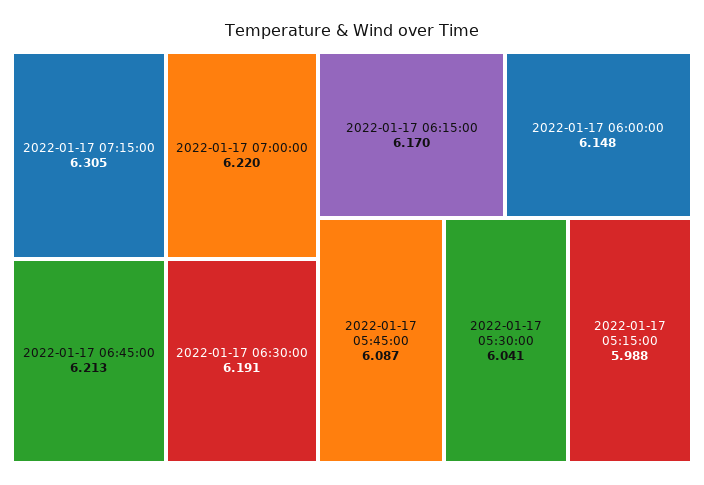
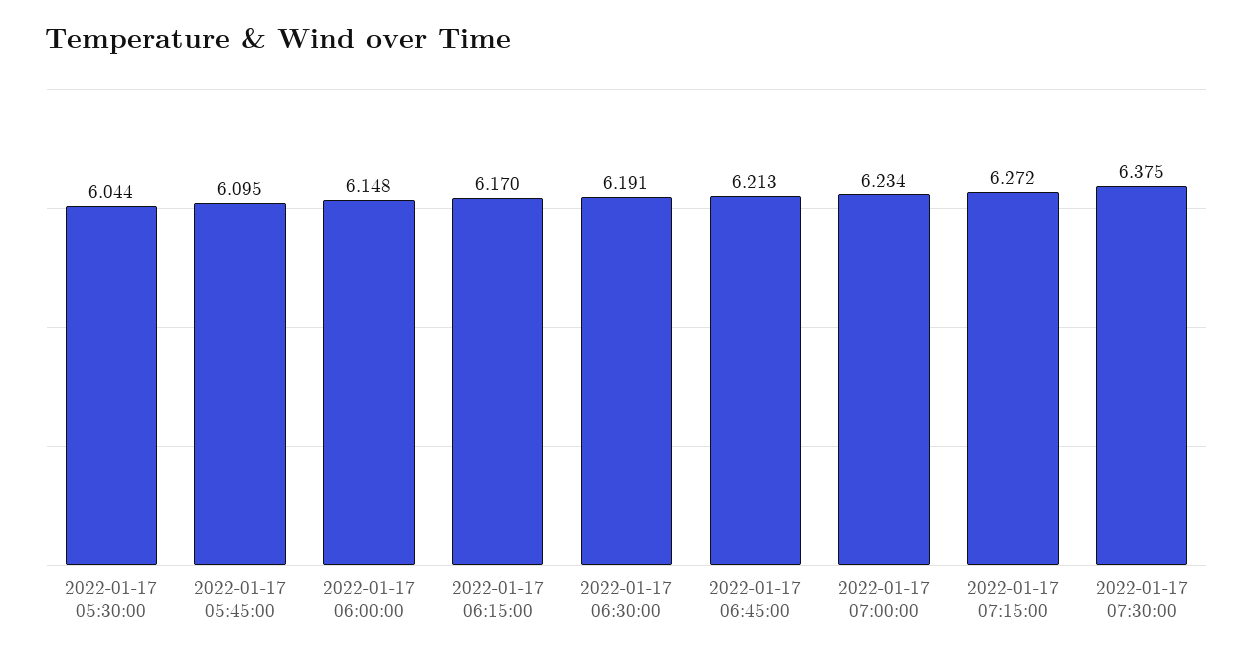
2022-01-17 07:15:00: 6.305 -> 6.272
2022-01-17 07:00:00: 6.22 -> 6.234
2022-01-17 05:45:00: 6.087 -> 6.095
2022-01-17 05:30:00: 6.041 -> 6.044
2022-01-17 05:15:00: 5.988 -> none
2022-01-17 07:30:00: none -> 6.375

